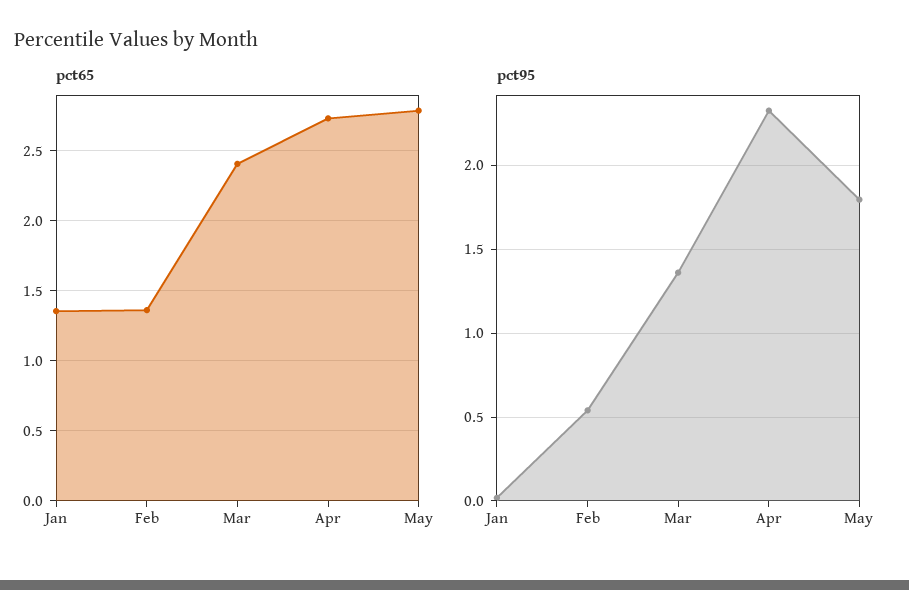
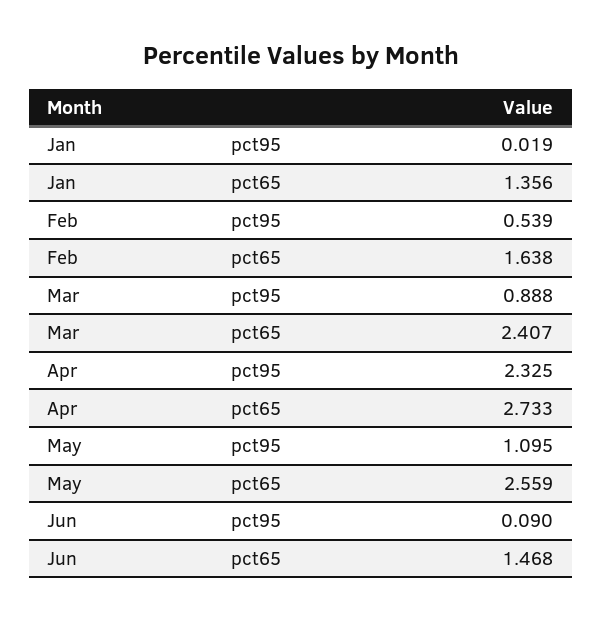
pct65, Feb: 1.35 -> 1.638
pct65, May: 2.8 -> 2.559
pct95, Mar: 1.35 -> 0.888
pct95, May: 1.8 -> 1.095
pct95, Jun: none -> 0.09
pct65, Jun: none -> 1.468

